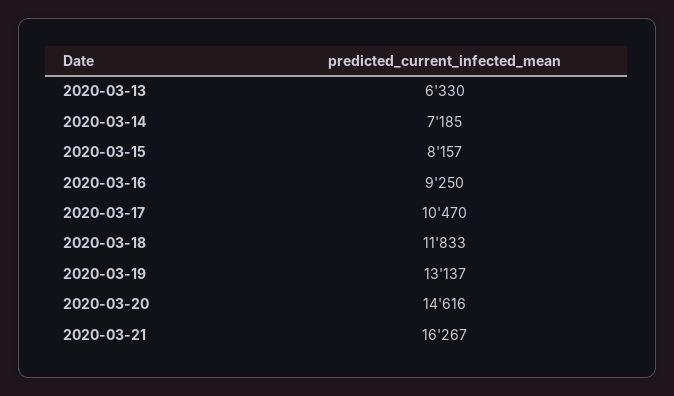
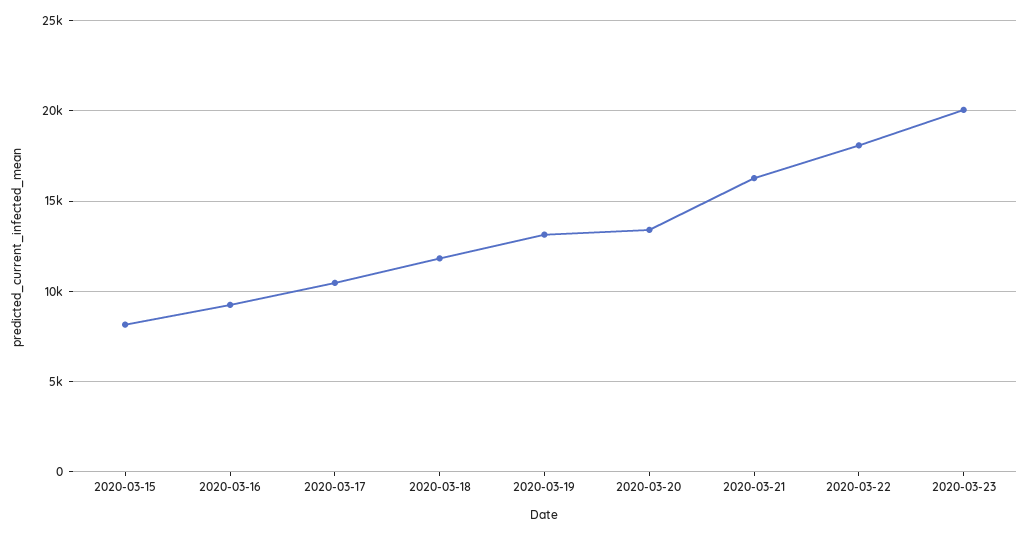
2020-03-13: 6330 -> none
2020-03-14: 7185 -> none
2020-03-20: 14616 -> 13500
2020-03-22: none -> 18000
2020-03-23: none -> 20000

